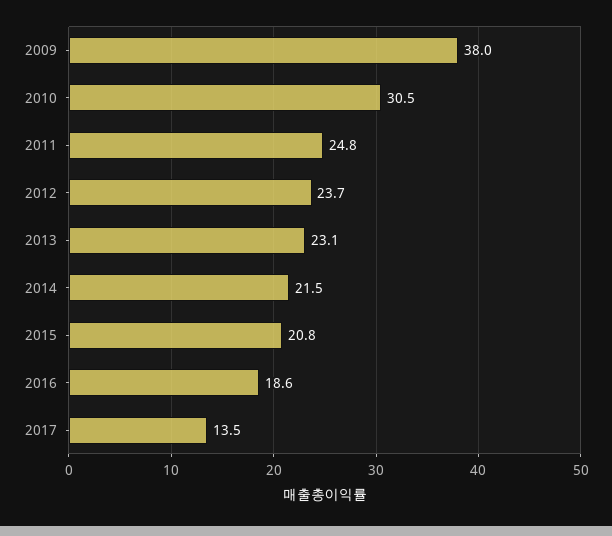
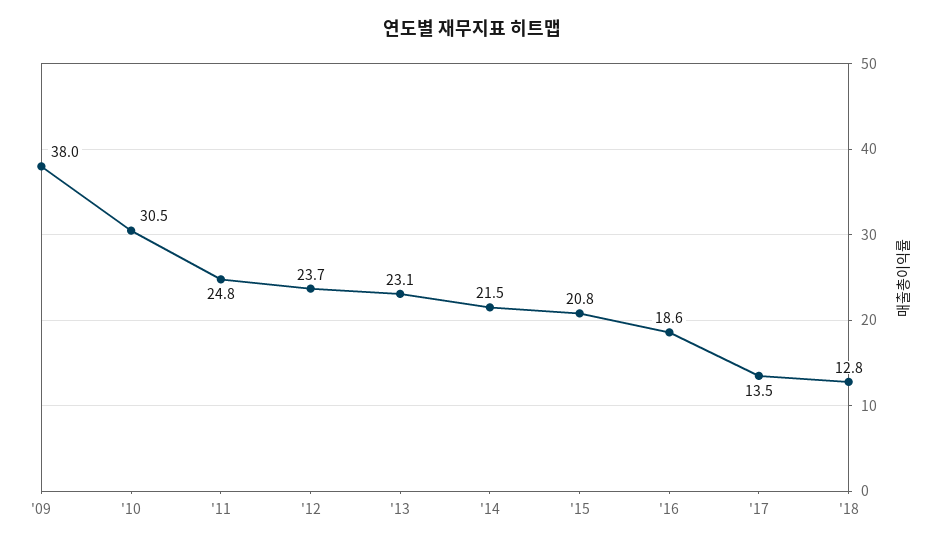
'18: none -> 12.8

